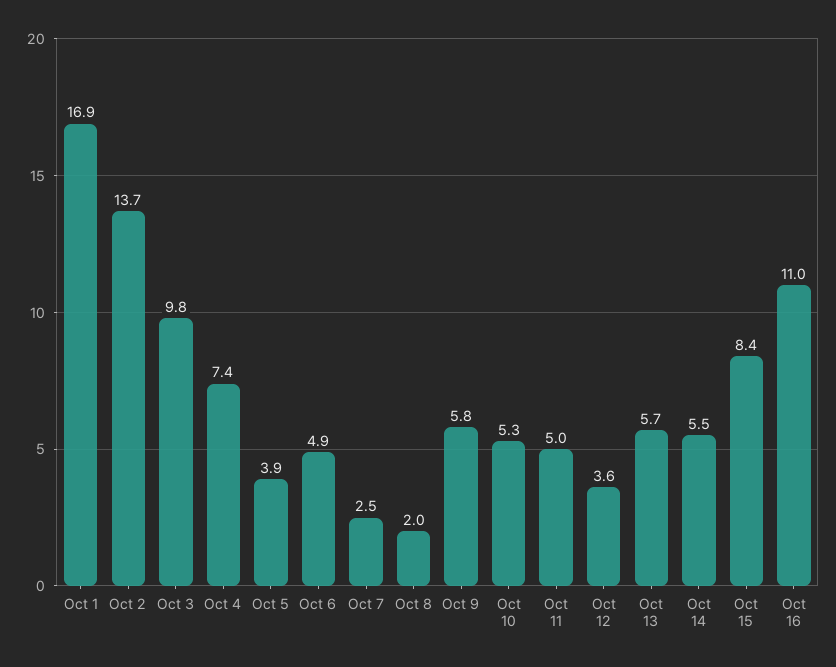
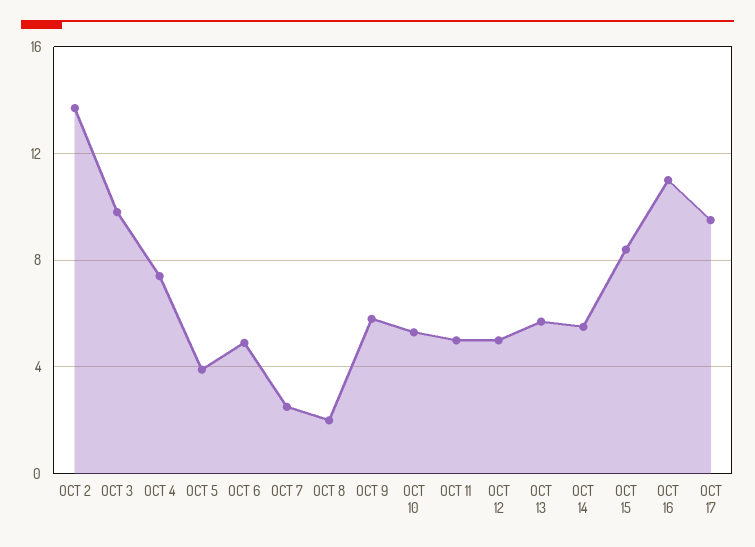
Oct 1: 16.9 -> none
Oct 12: 3.6 -> 5
OCT 17: none -> 9.5

